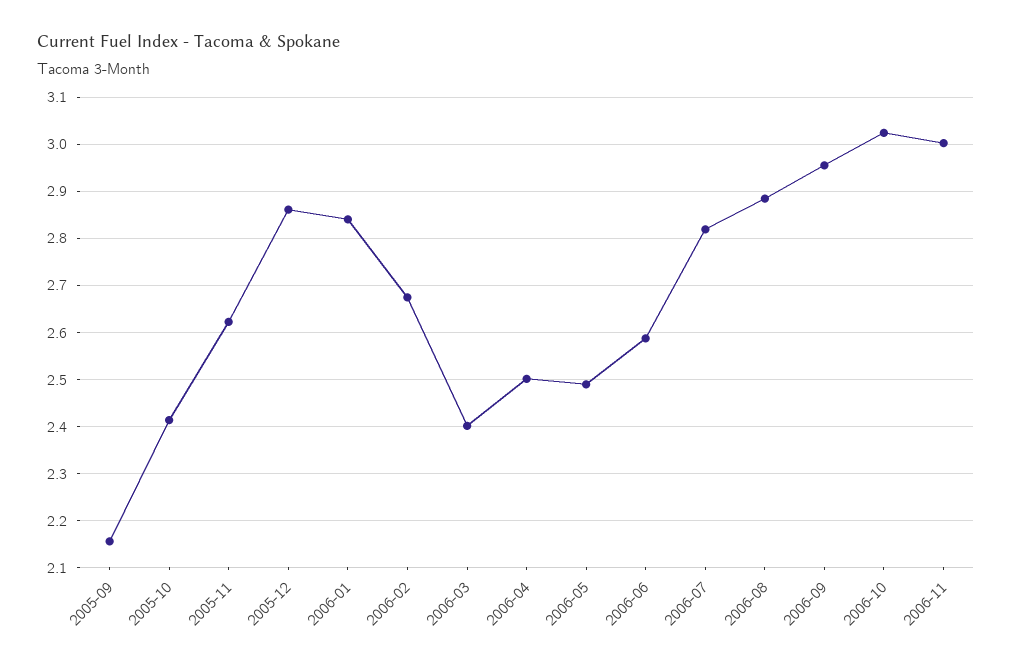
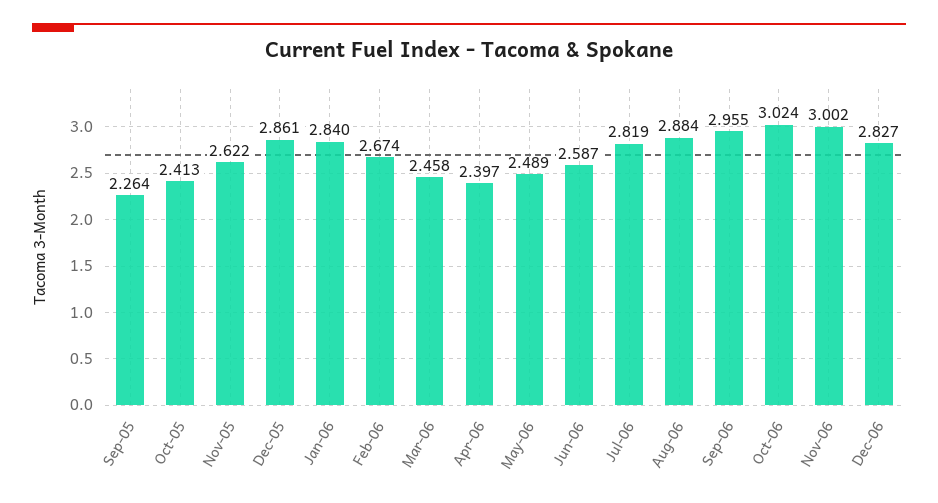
2005-09: 2.16 -> 2.264
2006-03: 2.4 -> 2.458
2006-04: 2.5 -> 2.397
Dec-06: none -> 2.827

